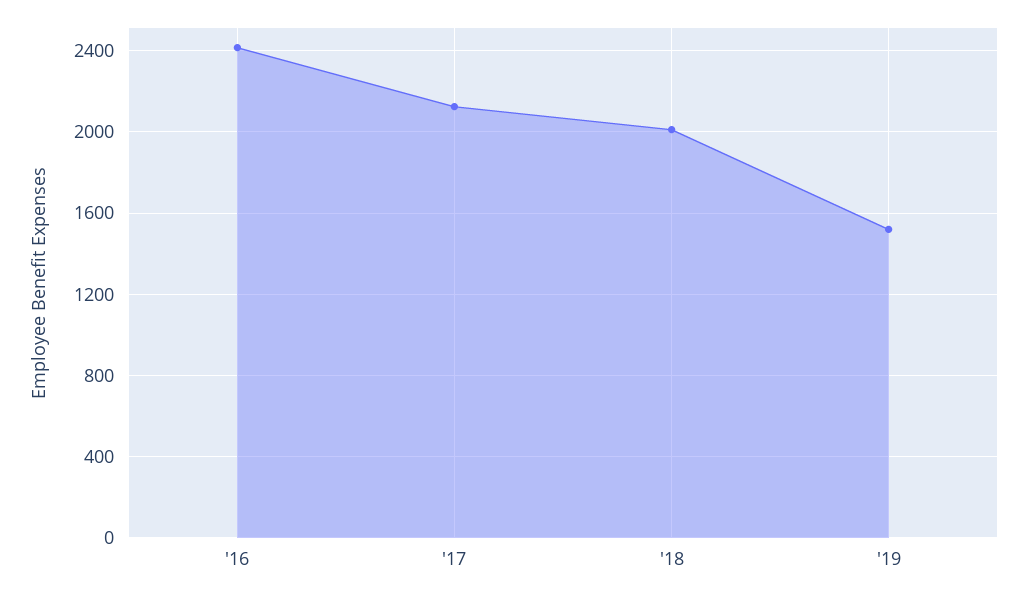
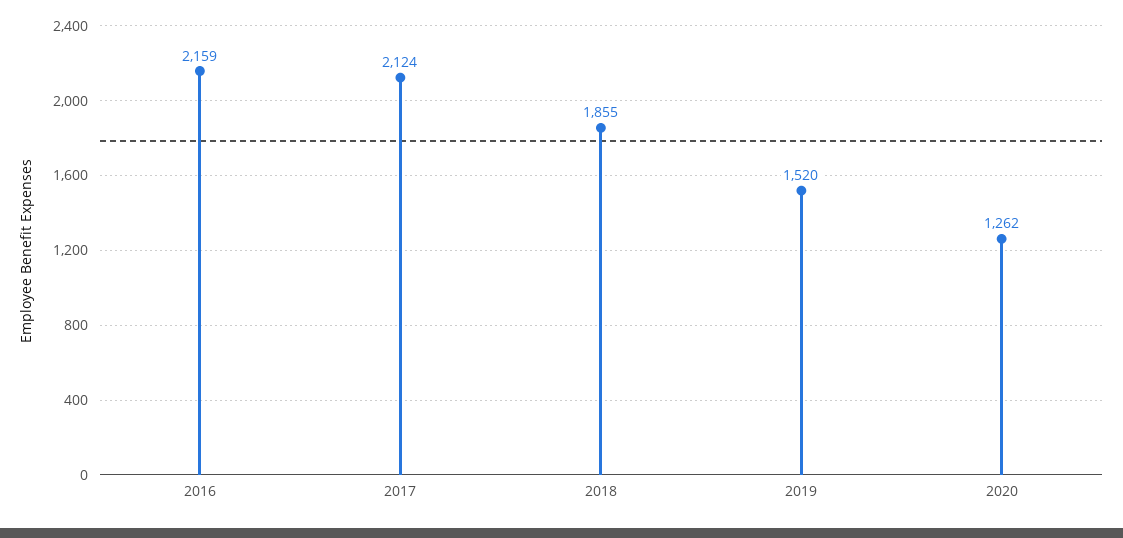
'16: 2400 -> 2159
'18: 2000 -> 1855
2020: none -> 1262

